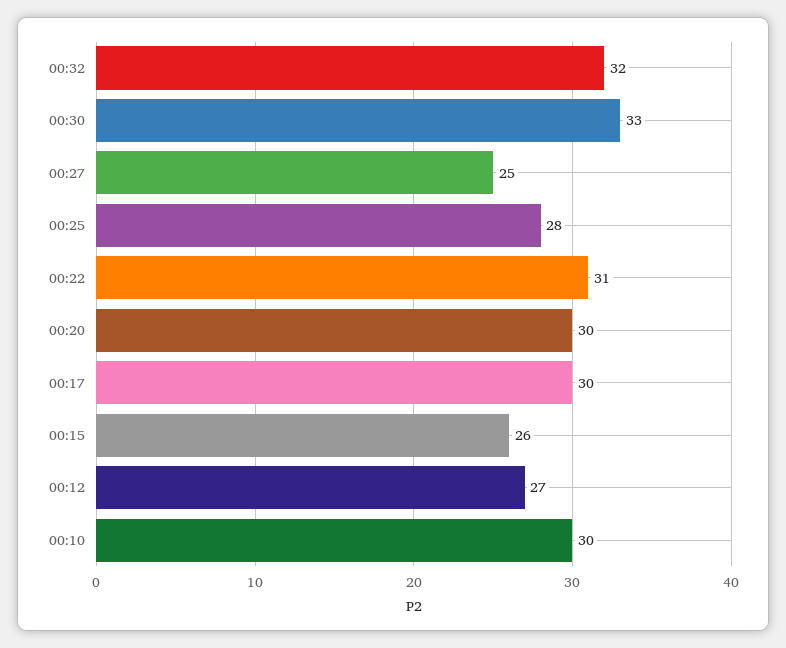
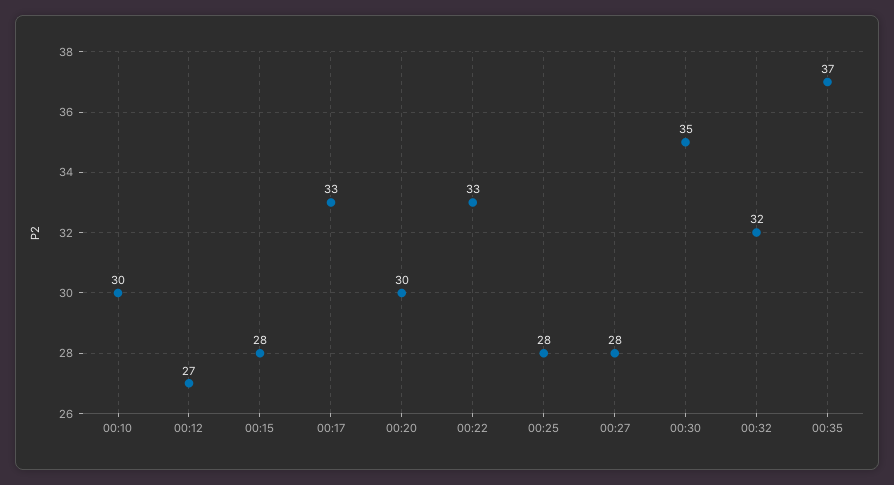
00:30: 33 -> 35
00:27: 25 -> 28
00:22: 31 -> 33
00:17: 30 -> 33
00:15: 26 -> 28
00:35: none -> 37

